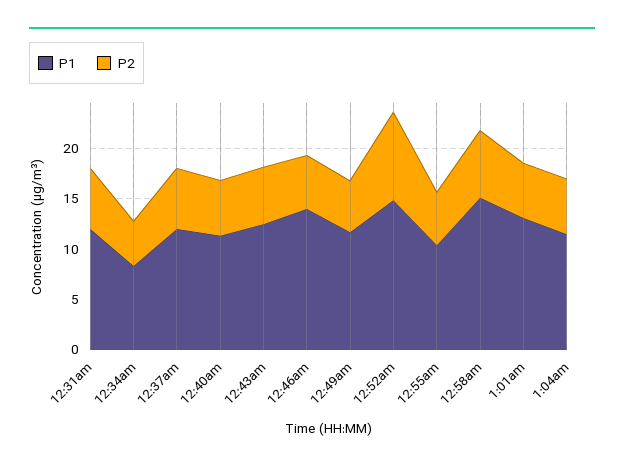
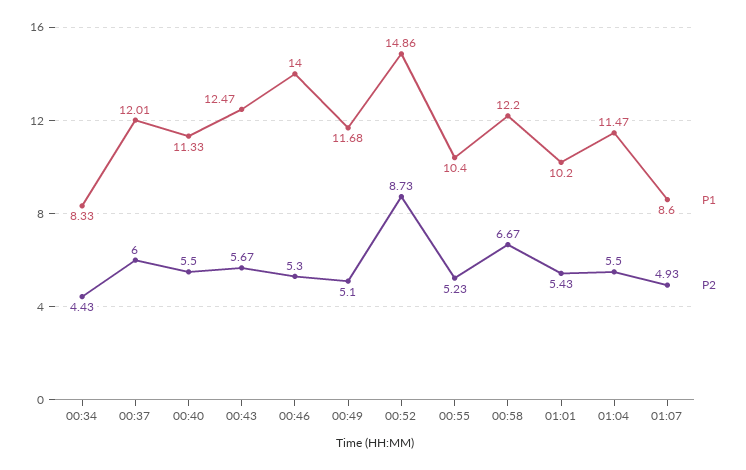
P1, 12:31am: 12 -> none
P2, 12:31am: 6 -> none
P1, 12:58am: 15 -> 12.2
P1, 1:01am: 13 -> 10.2
P1, 01:07: none -> 8.6
P2, 01:07: none -> 4.93

